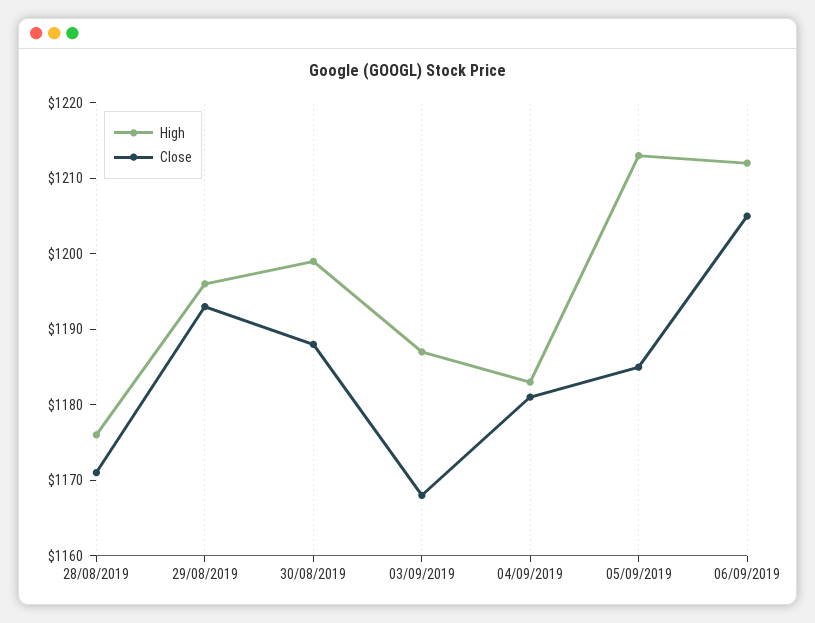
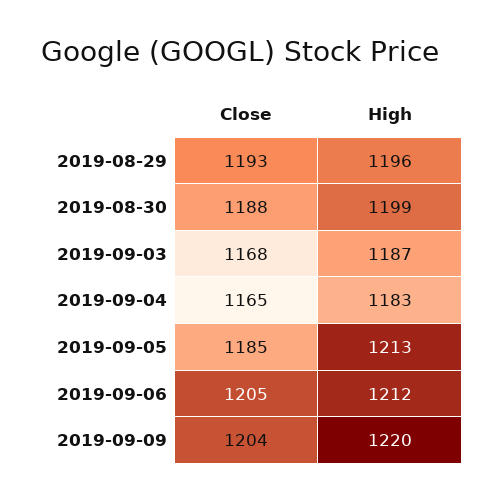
High, 28/08/2019: 1175 -> none
Close, 28/08/2019: 1170 -> none
Close, 04/09/2019: 1180 -> 1165
Close, 2019-09-09: none -> 1204
High, 2019-09-09: none -> 1220

